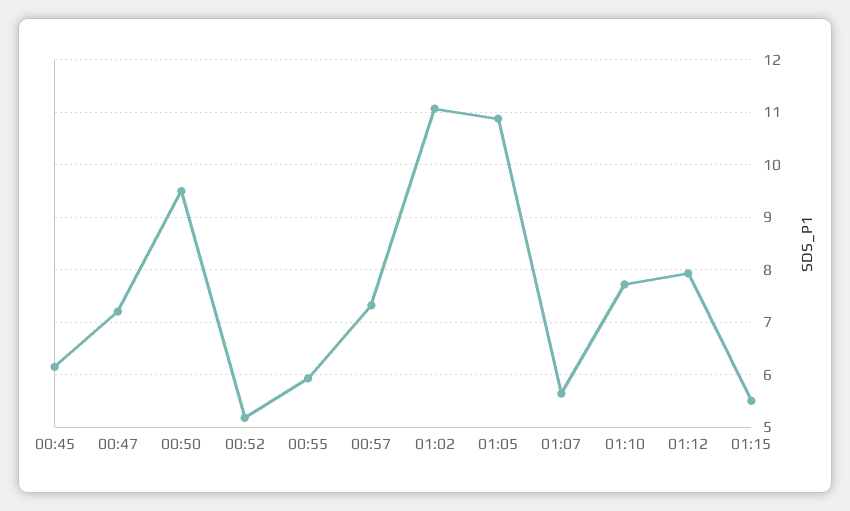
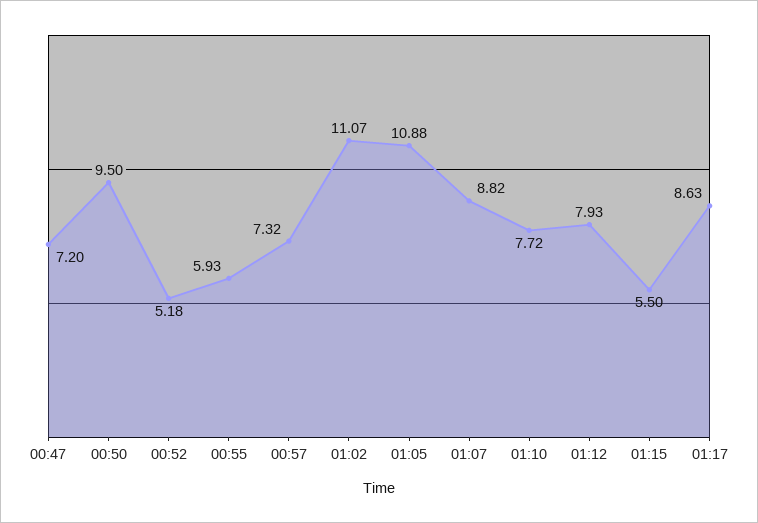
00:45: 6.2 -> none
01:07: 5.6 -> 8.82
01:17: none -> 8.63

